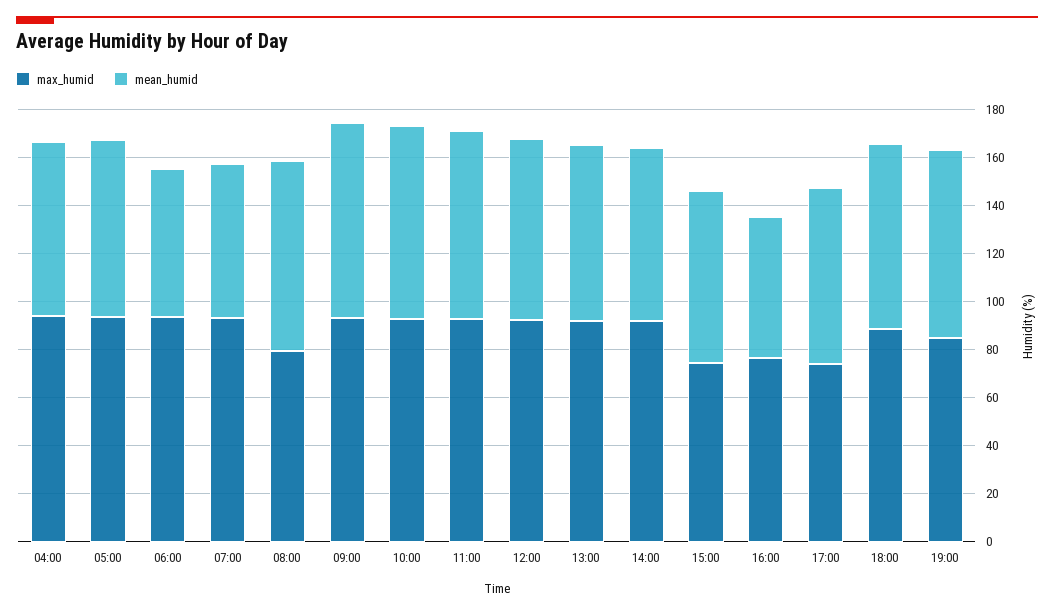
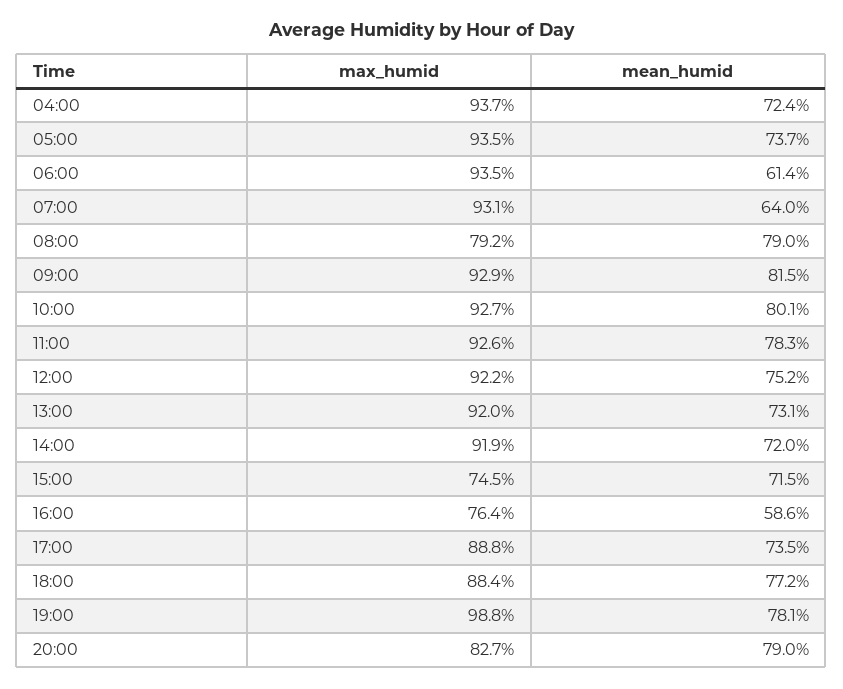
max_humid, 17:00: 75 -> 88.8
max_humid, 19:00: 85 -> 98.8
max_humid, 20:00: none -> 82.7
mean_humid, 20:00: none -> 79

